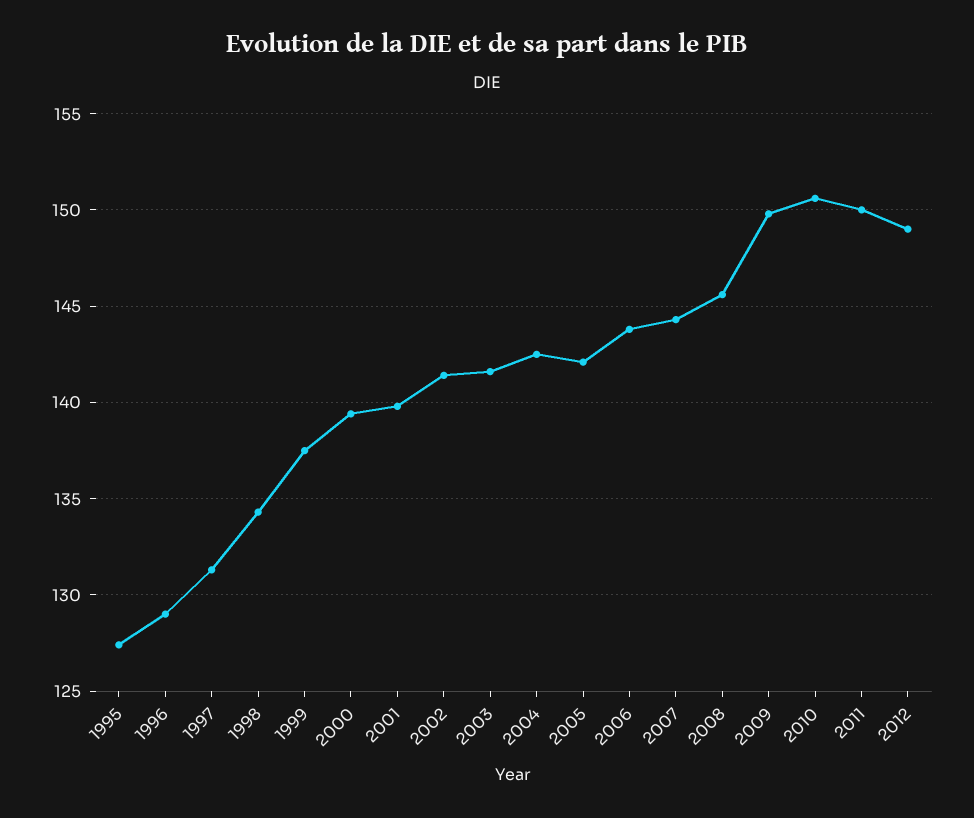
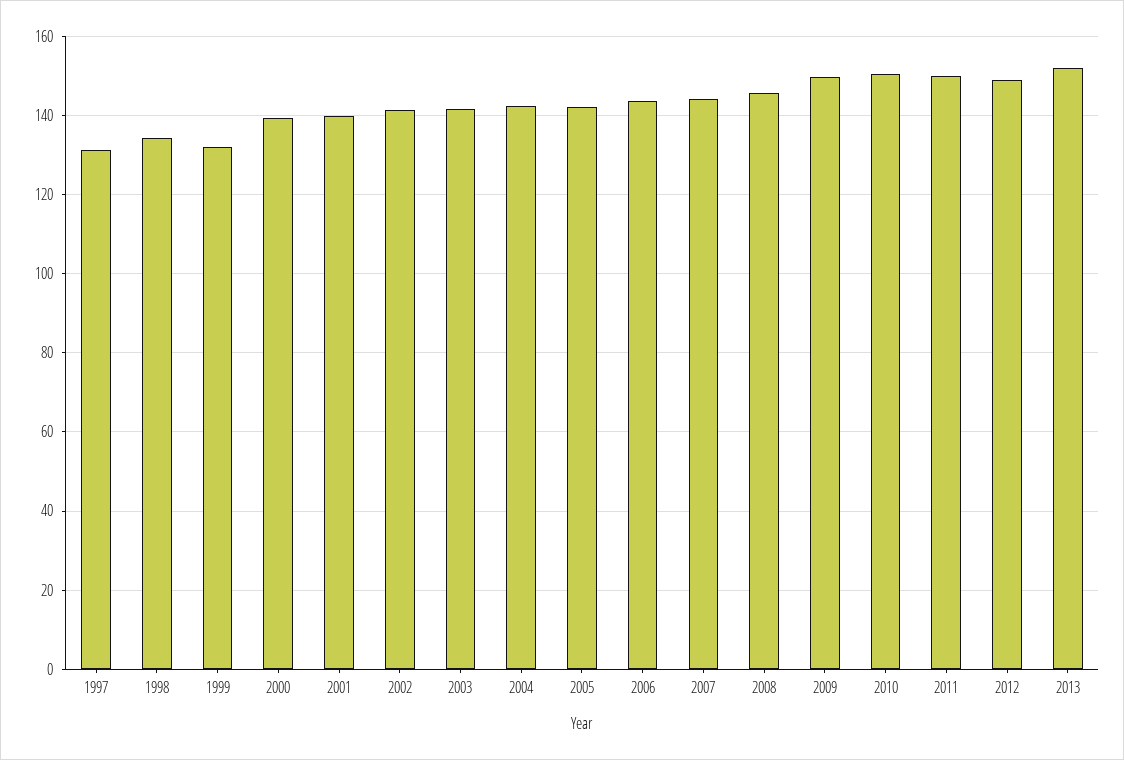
1995: 127.5 -> none
1996: 129 -> none
1999: 137.5 -> 132
2013: none -> 152

